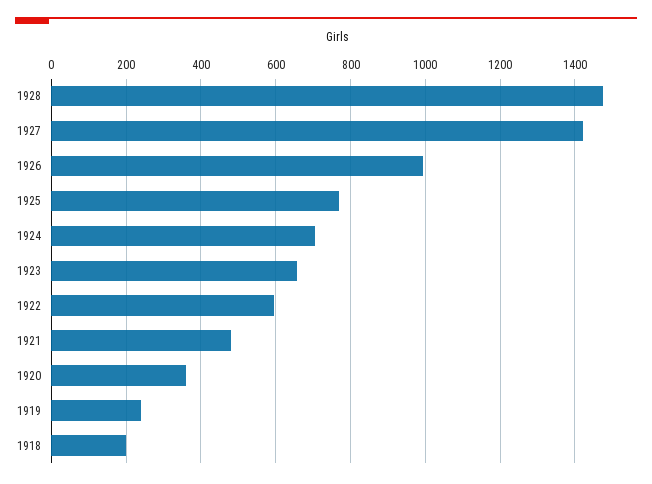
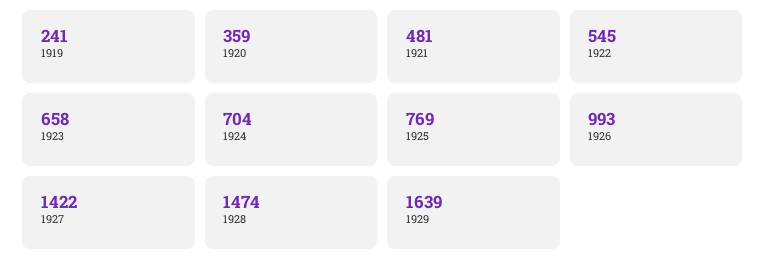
1922: 600 -> 545
1918: 200 -> none
1929: none -> 1639

